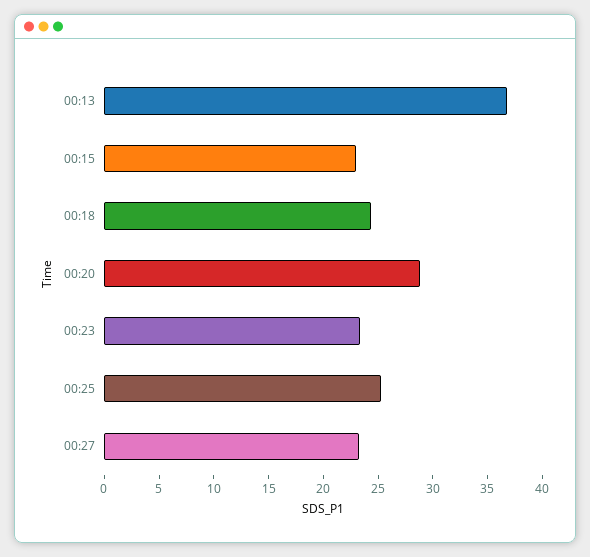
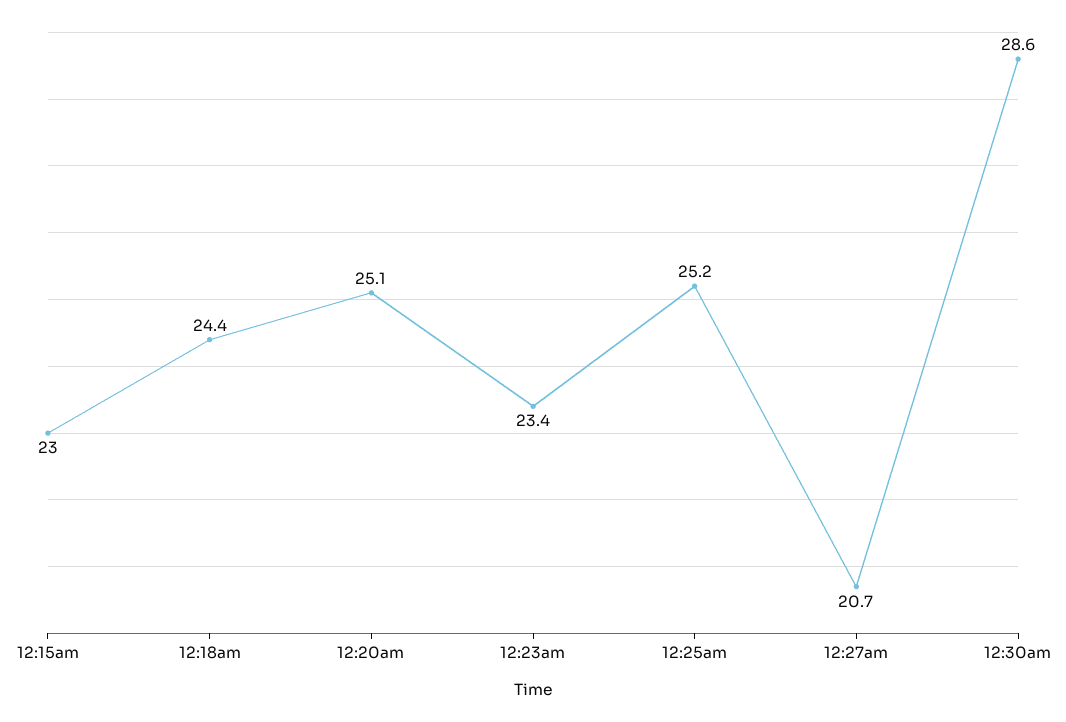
00:13: 37 -> none
00:20: 29 -> 25.1
00:27: 23 -> 20.7
12:30am: none -> 28.6

